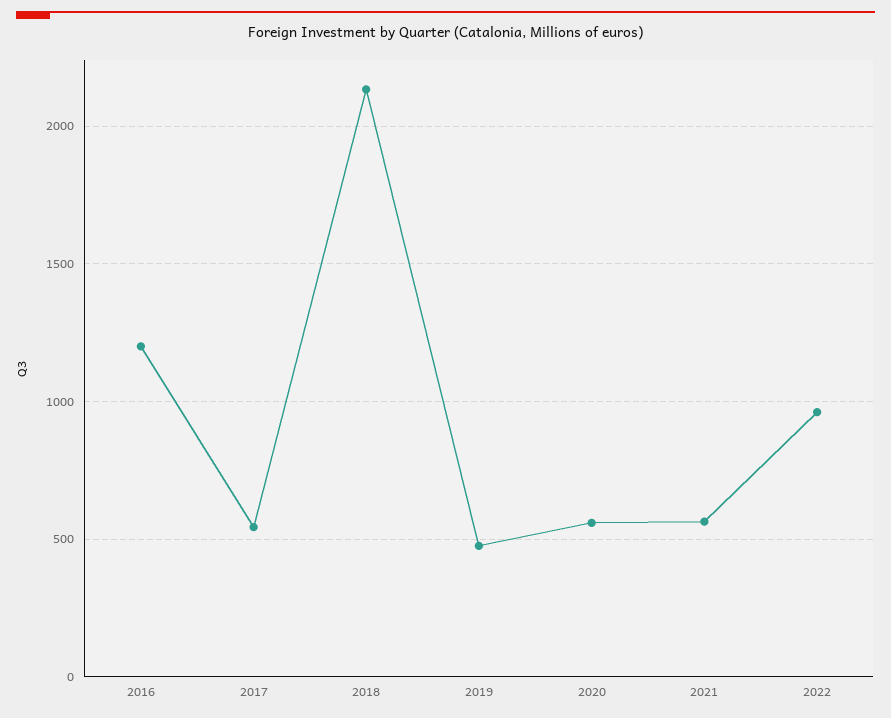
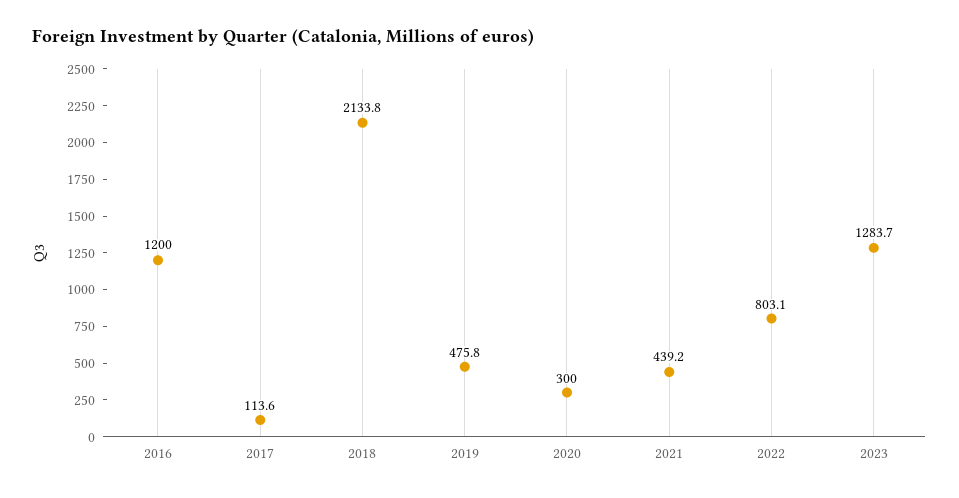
2017: 550 -> 113.6
2020: 550 -> 300
2021: 550 -> 439.2
2022: 950 -> 803.1
2023: none -> 1283.7

